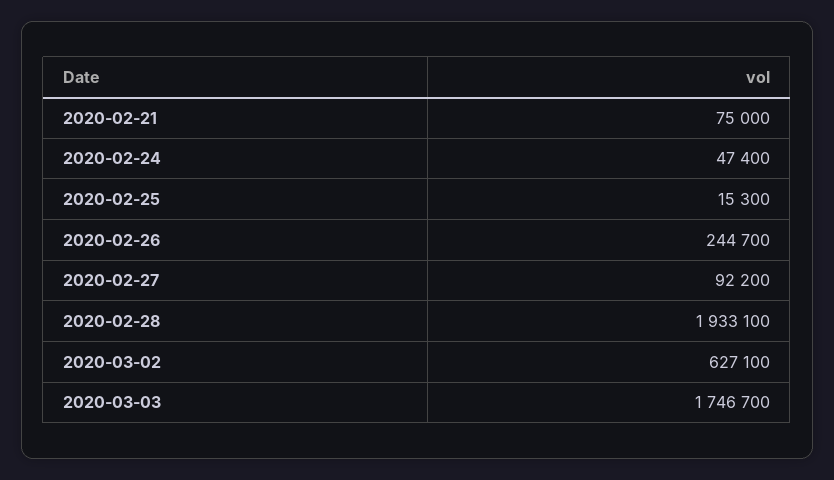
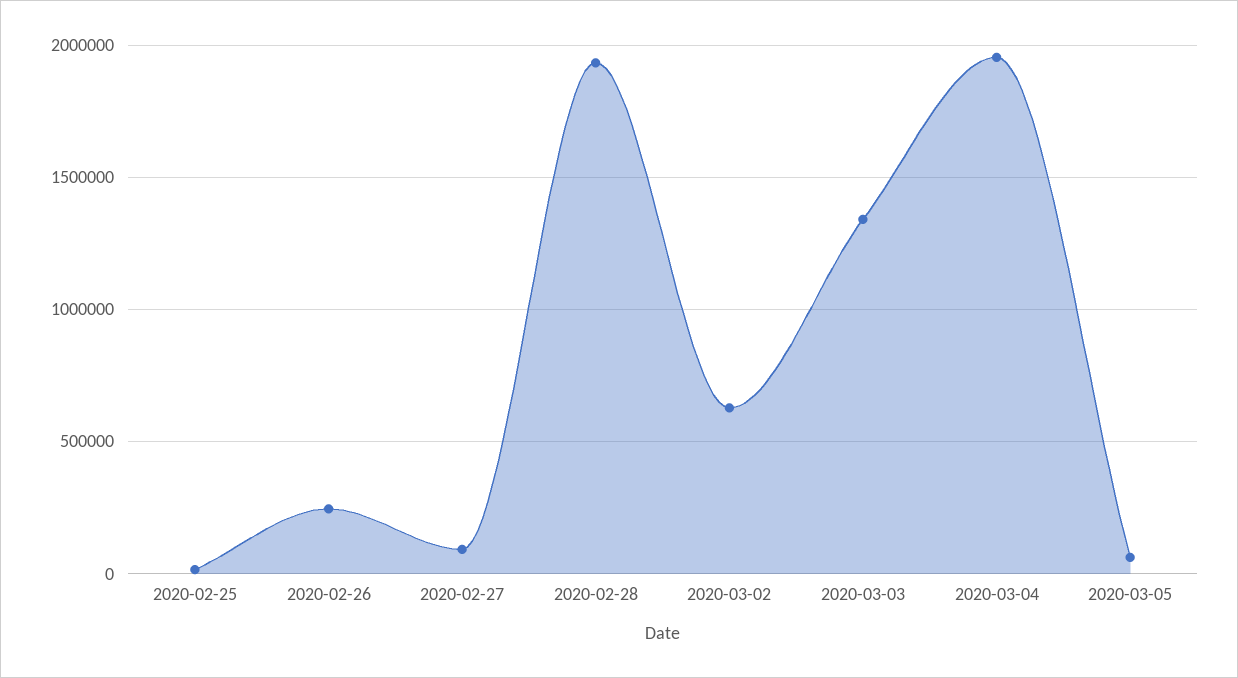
2020-02-21: 75000 -> none
2020-02-24: 47400 -> none
2020-03-03: 1746700 -> 1350000
2020-03-04: none -> 1950000
2020-03-05: none -> 50000

